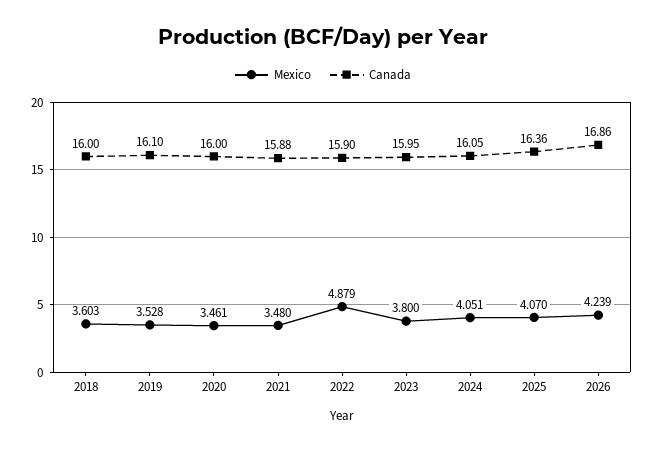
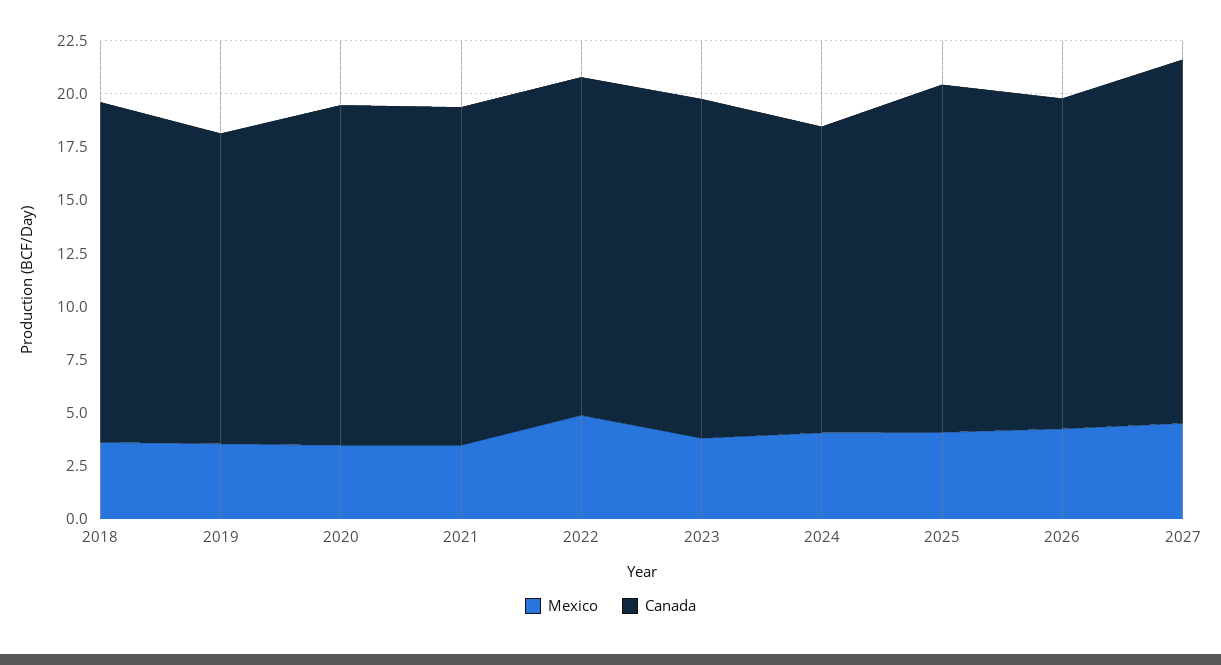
Canada, 2019: 16.1 -> 14.5
Canada, 2024: 16.05 -> 14.5
Canada, 2026: 16.86 -> 15.5
Mexico, 2027: none -> 4.5
Canada, 2027: none -> 17

